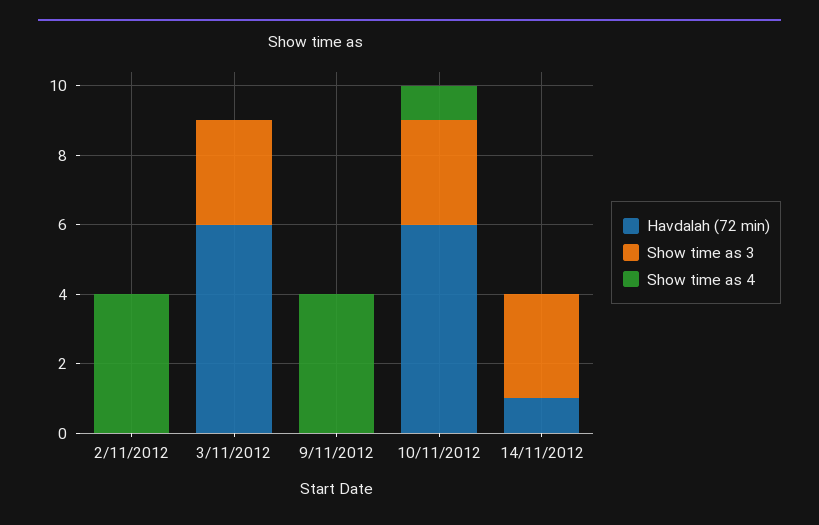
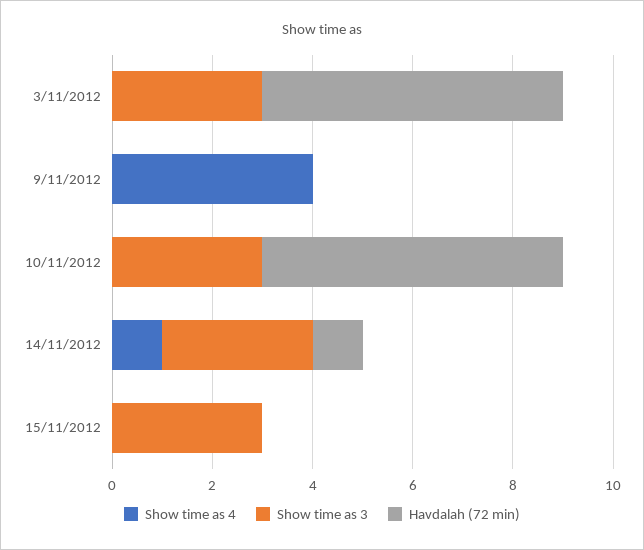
Havdalah (72 min), 2/11/2012: 0 -> none
Show time as 3, 2/11/2012: 0 -> none
Show time as 4, 2/11/2012: 4 -> none
Show time as 4, 10/11/2012: 1 -> 0
Show time as 4, 14/11/2012: 0 -> 1
Show time as 4, 15/11/2012: none -> 0
Show time as 3, 15/11/2012: none -> 3
Havdalah (72 min), 15/11/2012: none -> 0

